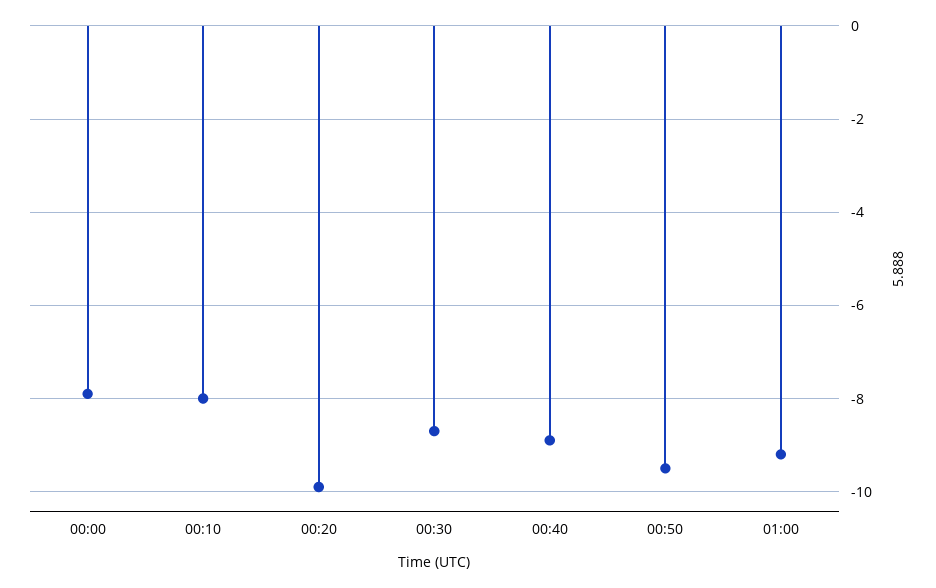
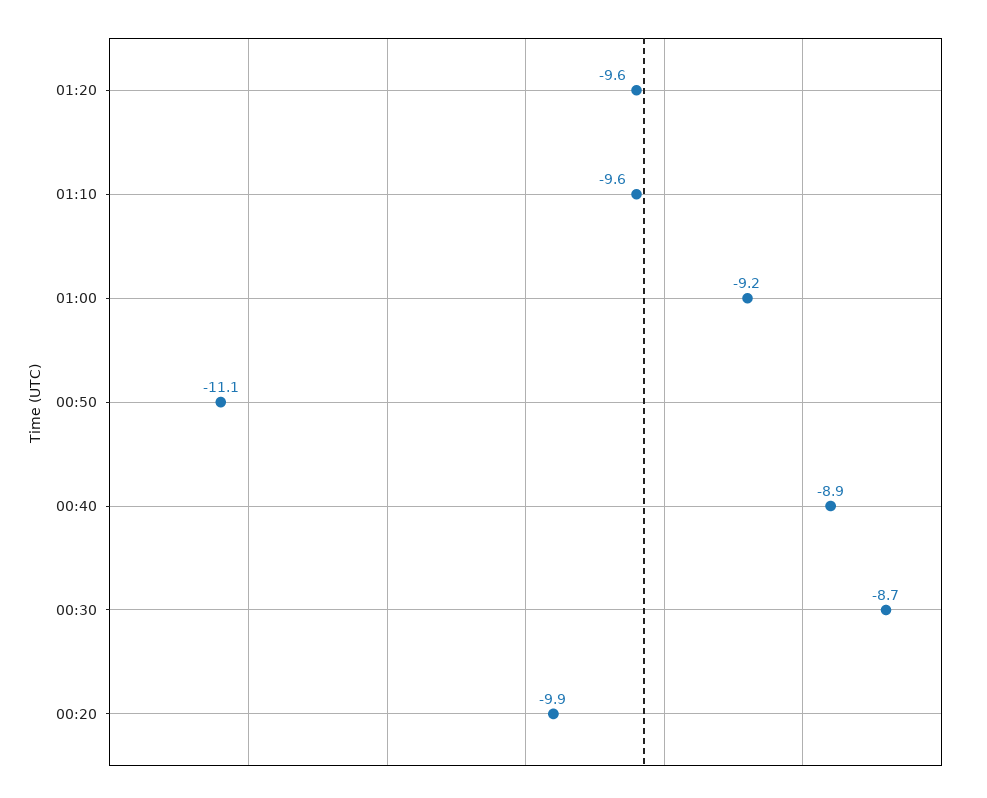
00:00: -8 -> none
00:10: -8 -> none
00:50: -9.5 -> -11.1
01:20: none -> -9.6
01:10: none -> -9.6

